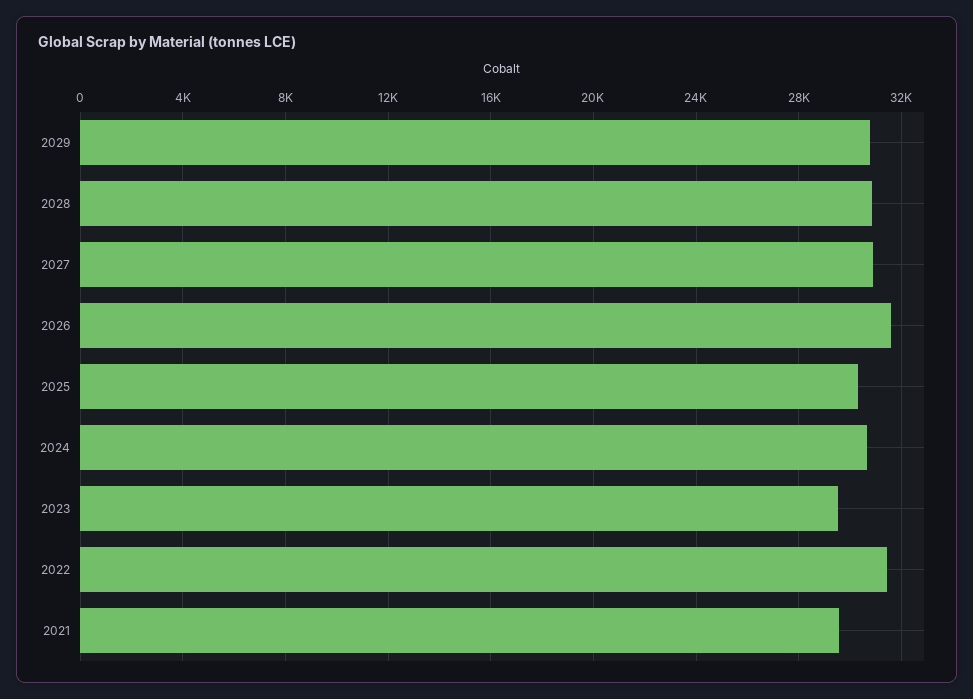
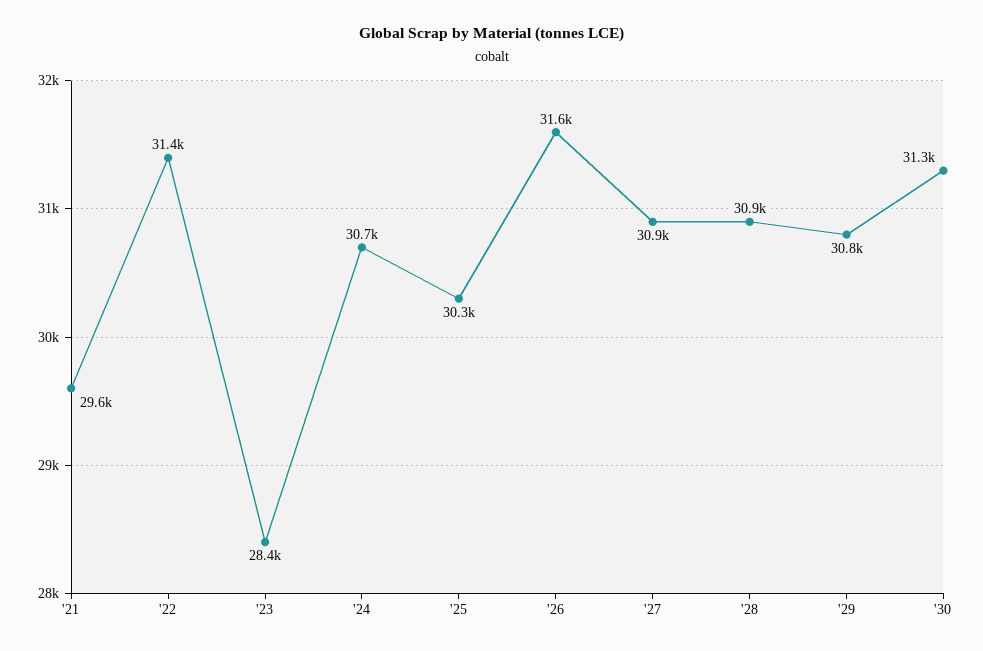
2023: 29500 -> 28400
'30: none -> 31300

